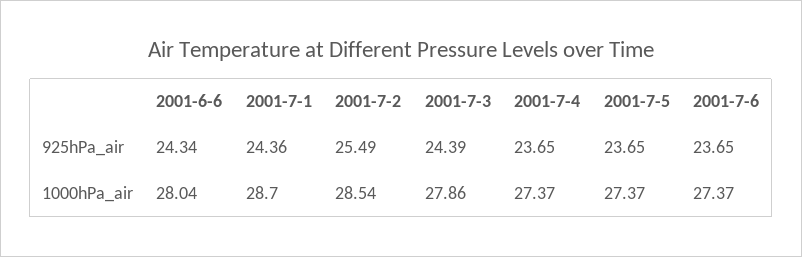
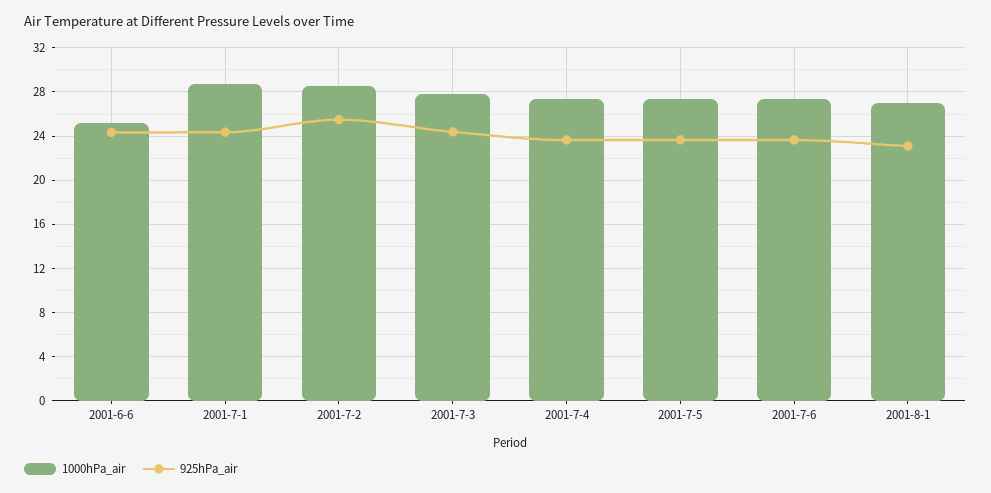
1000hPa_air, 2001-6-6: 28.04 -> 25
1000hPa_air, 2001-8-1: none -> 27
925hPa_air, 2001-8-1: none -> 23

